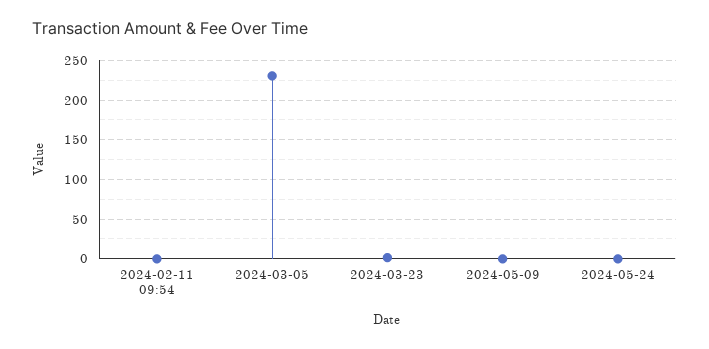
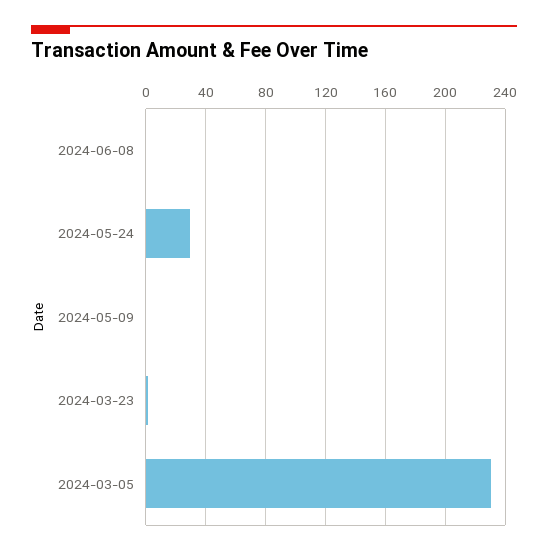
2024-02-11 09:54: 0 -> none
2024-05-24: 0 -> 30
2024-06-08: none -> 0

